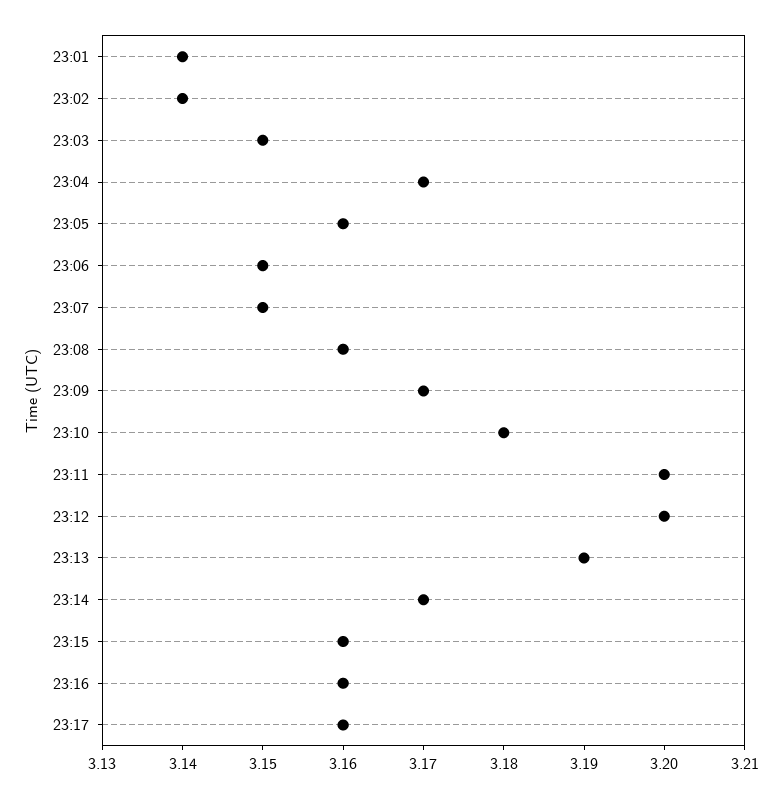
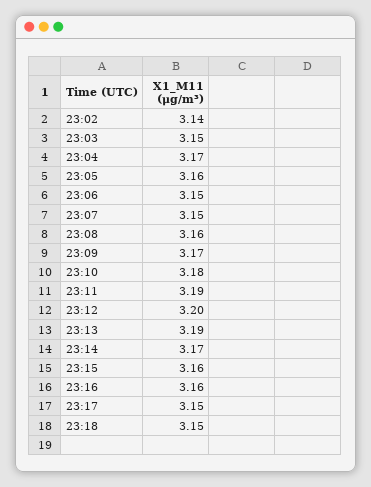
23:01: 3.14 -> none
23:11: 3.2 -> 3.19
23:17: 3.16 -> 3.15
23:18: none -> 3.15

